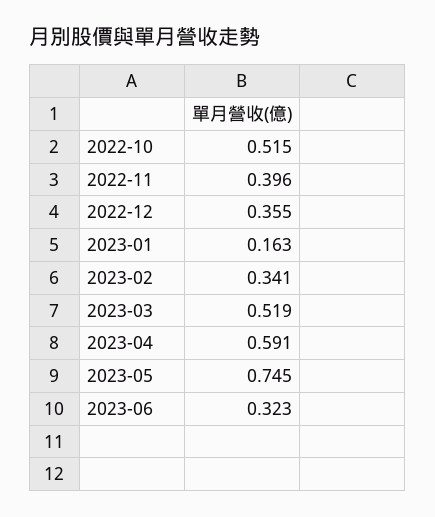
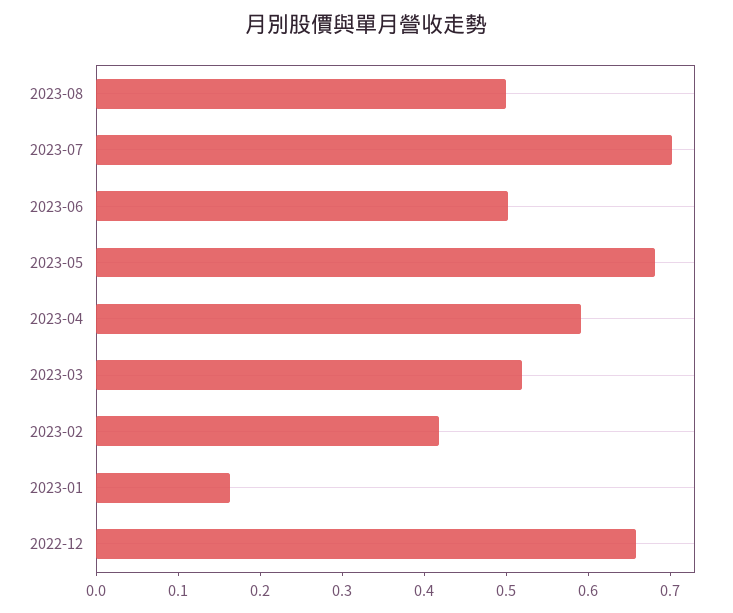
2022-10: 0.515 -> none
2022-11: 0.396 -> none
2022-12: 0.355 -> 0.66
2023-02: 0.341 -> 0.42
2023-05: 0.745 -> 0.68
2023-06: 0.323 -> 0.5
2023-08: none -> 0.5
2023-07: none -> 0.7

